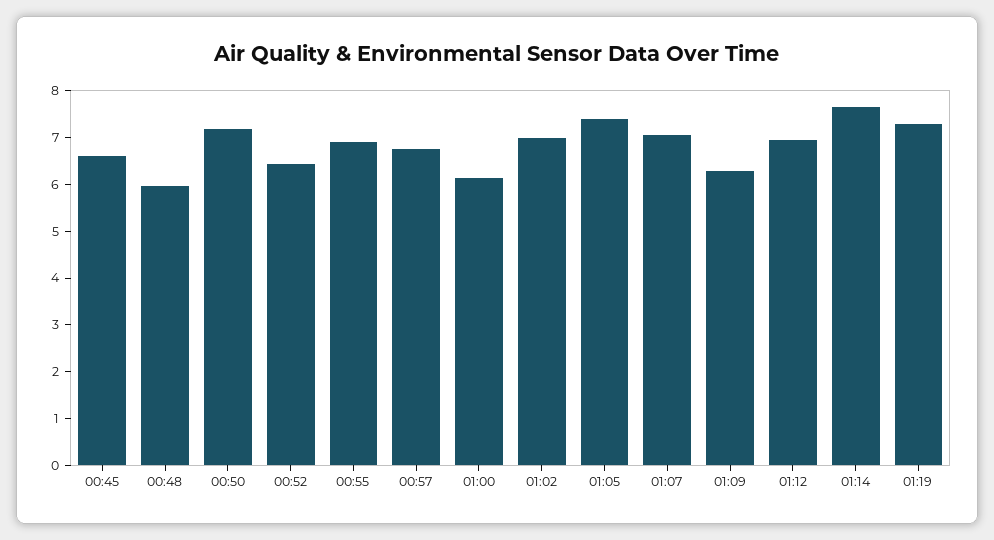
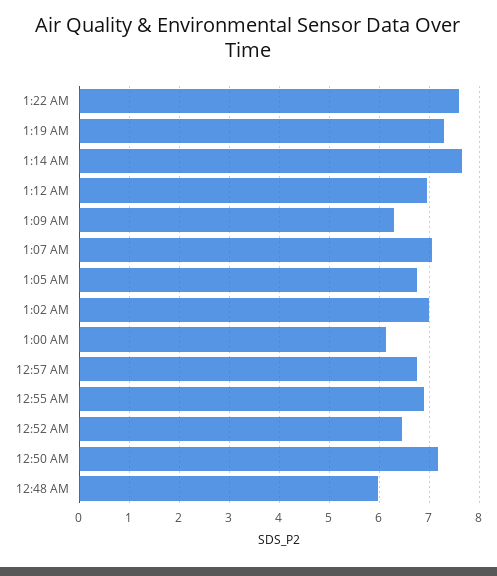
00:45: 6.6 -> none
01:05: 7.4 -> 6.8
1:22 AM: none -> 7.6

